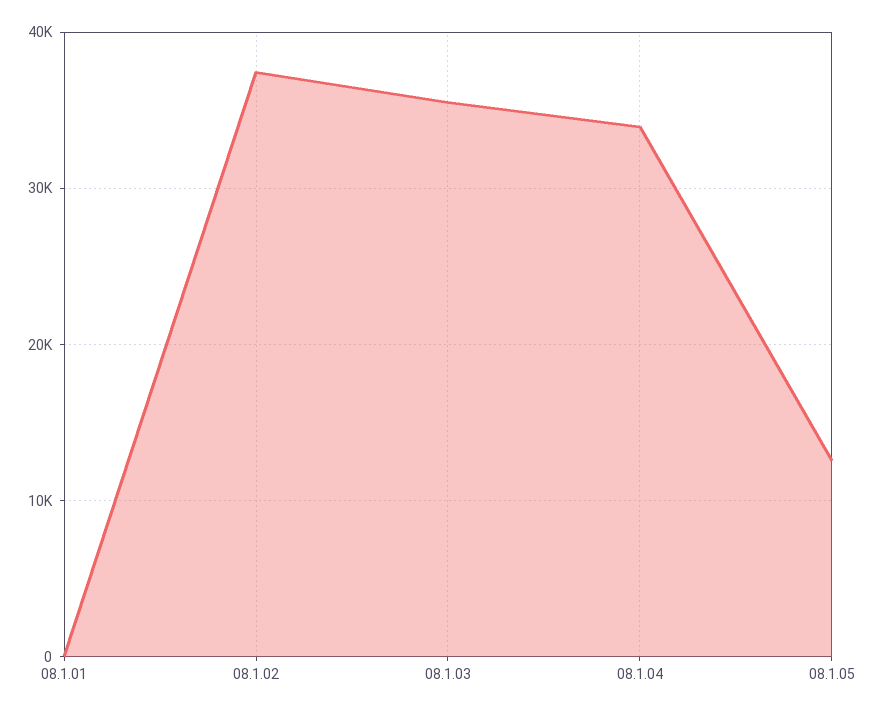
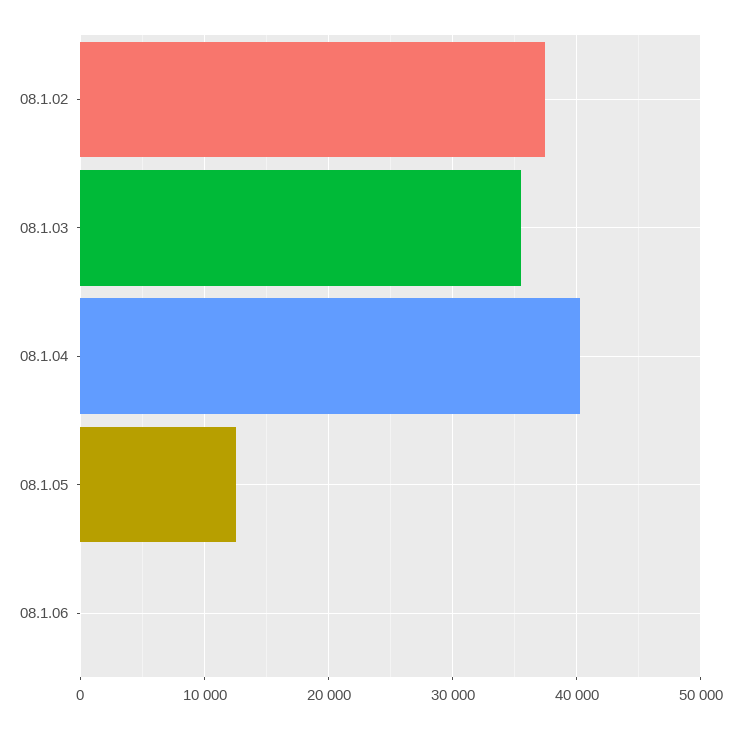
08.1.01: 0 -> none
08.1.04: 34000 -> 40000
08.1.06: none -> 0

